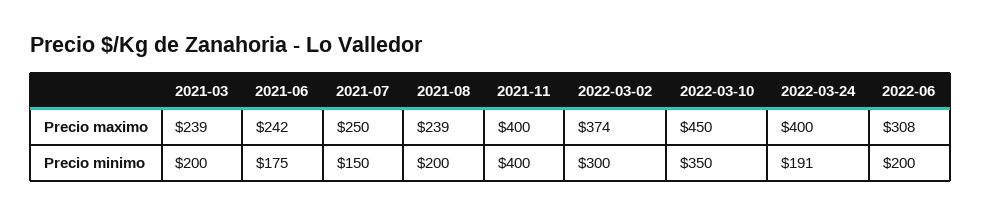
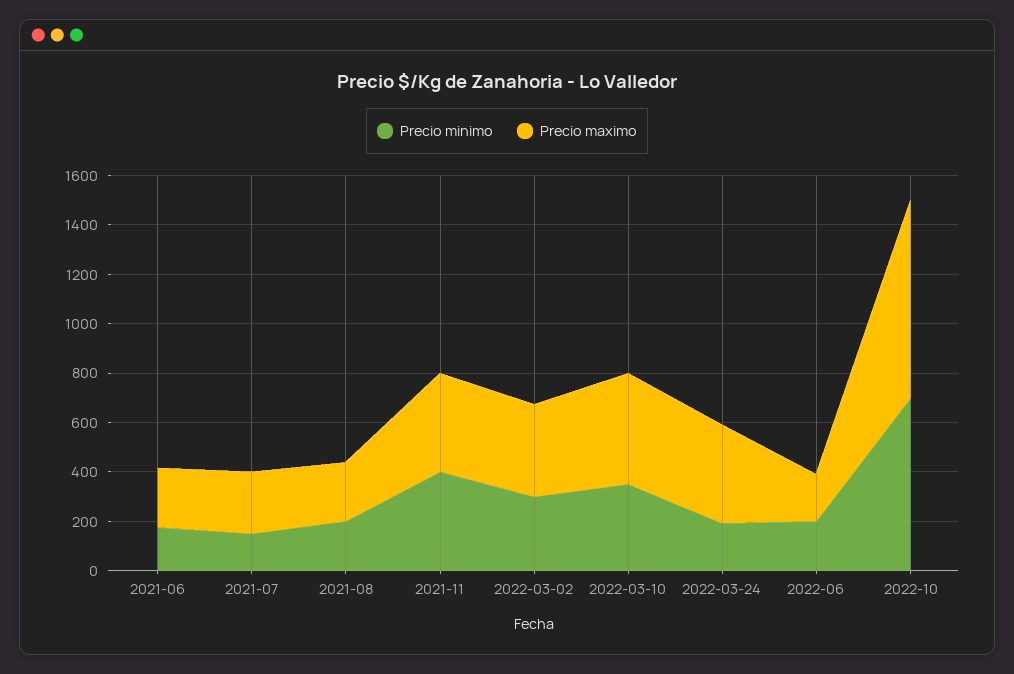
Precio maximo, 2021-03: 239 -> none
Precio maximo, 2022-06: 308 -> 200
Precio minimo, 2021-03: 200 -> none
Precio minimo, 2022-10: none -> 700
Precio maximo, 2022-10: none -> 800

